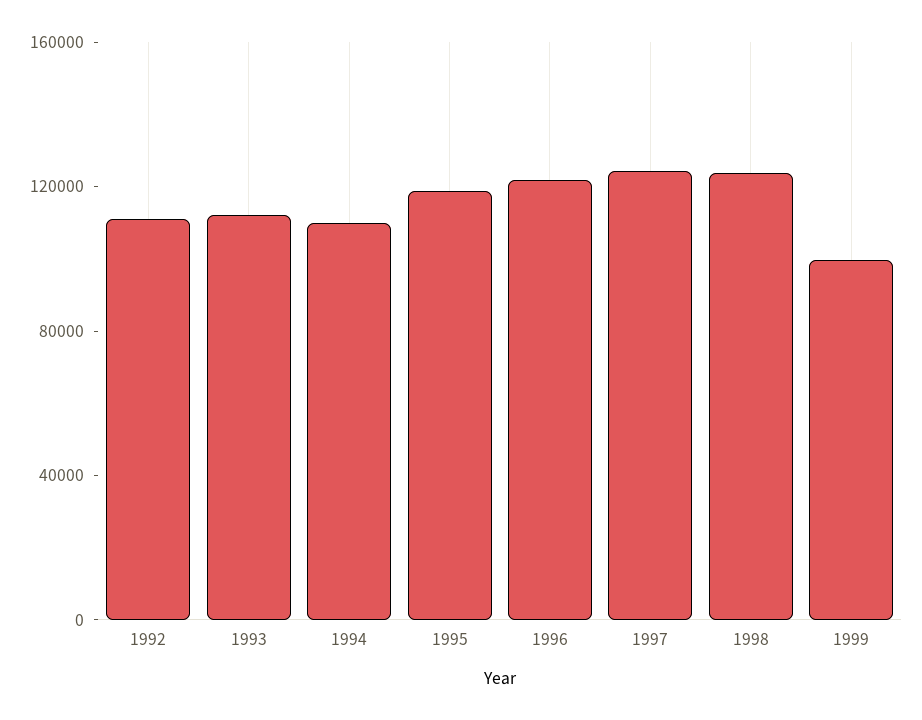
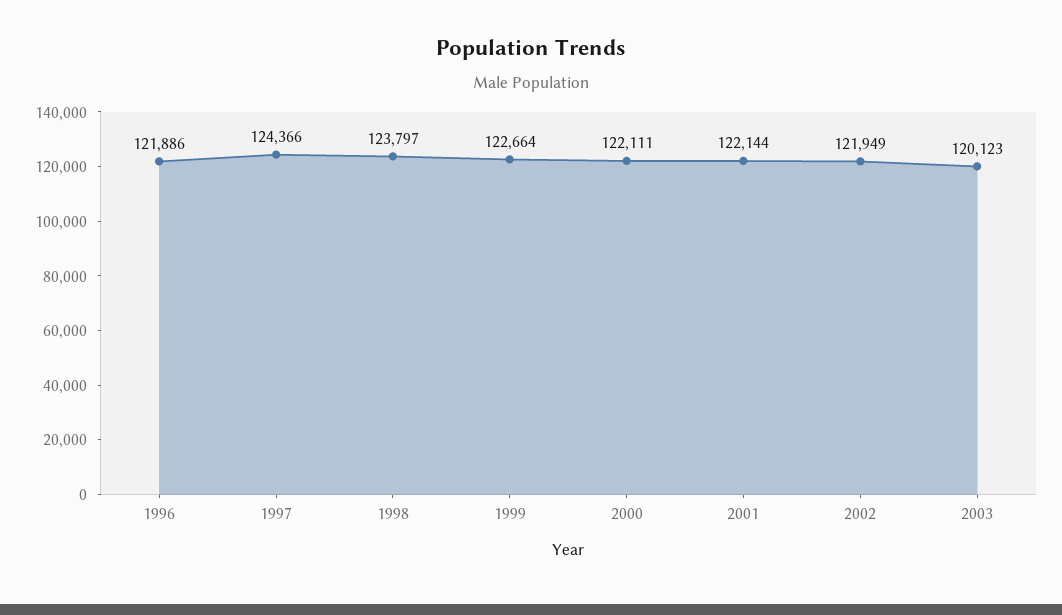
1992: 110000 -> none
1993: 110000 -> none
1994: 110000 -> none
1995: 120000 -> none
1999: 100000 -> 122664
2000: none -> 122111
2001: none -> 122144
2002: none -> 121949
2003: none -> 120123

